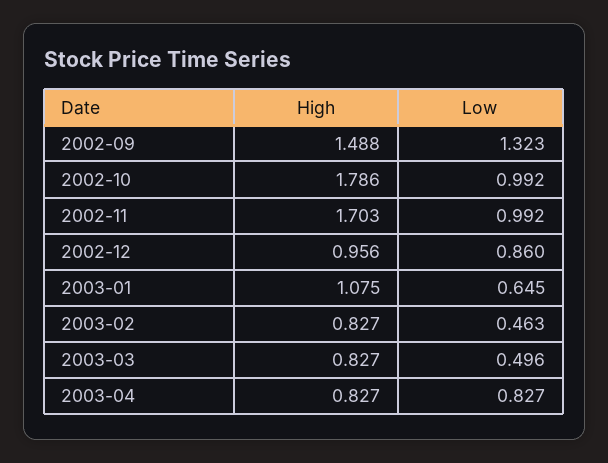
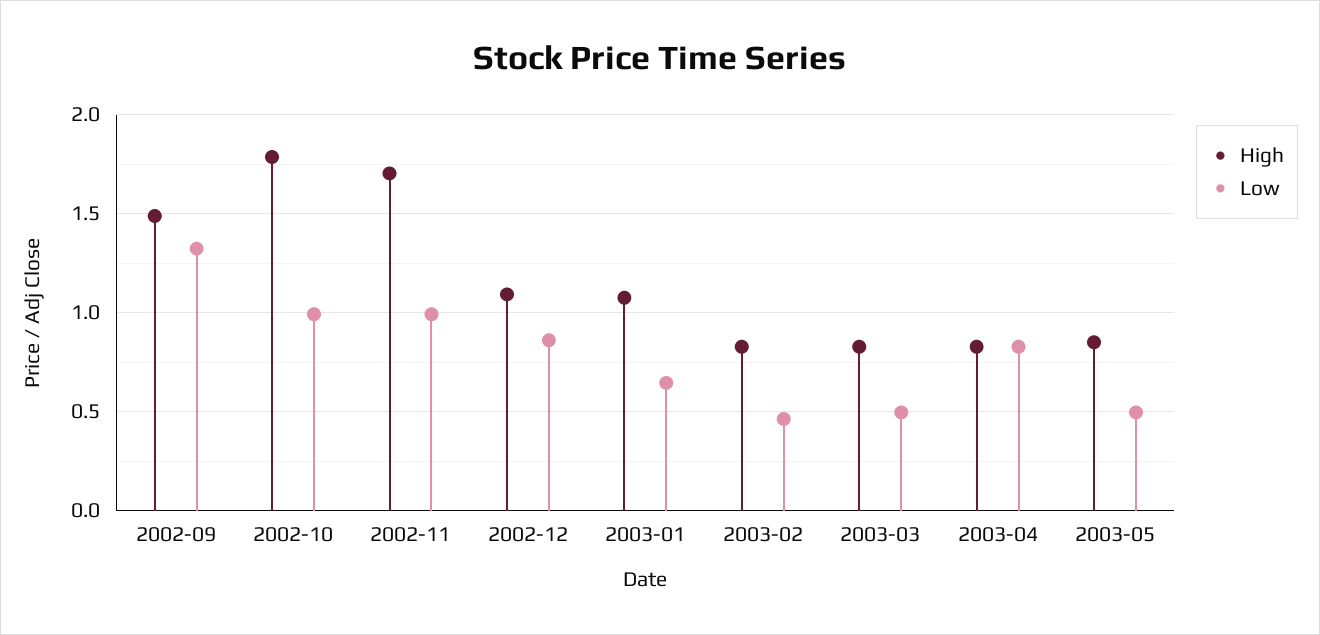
High, 2002-12: 0.956 -> 1.1
High, 2003-05: none -> 0.85
Low, 2003-05: none -> 0.5

